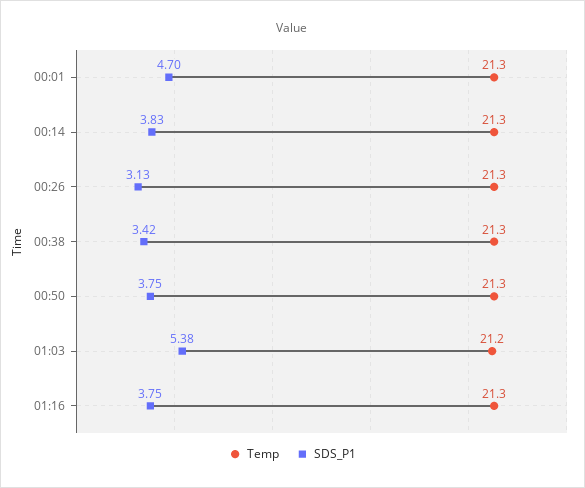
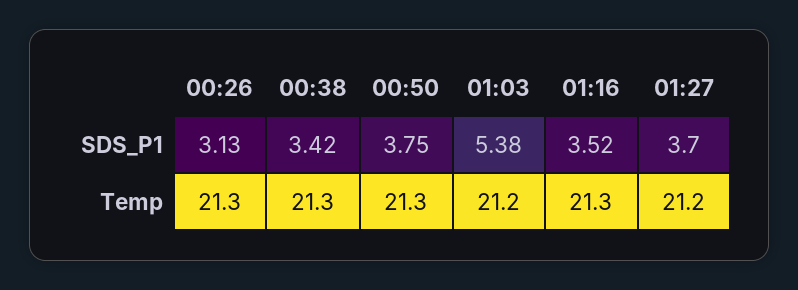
Temp, 00:01: 21.3 -> none
SDS_P1, 00:01: 4.7 -> none
Temp, 00:14: 21.3 -> none
SDS_P1, 00:14: 3.83 -> none
SDS_P1, 01:16: 3.75 -> 3.52
SDS_P1, 01:27: none -> 3.7
Temp, 01:27: none -> 21.2

